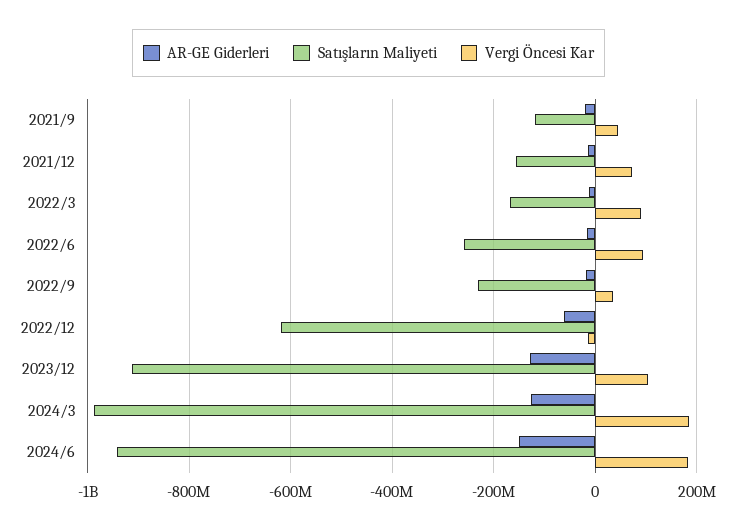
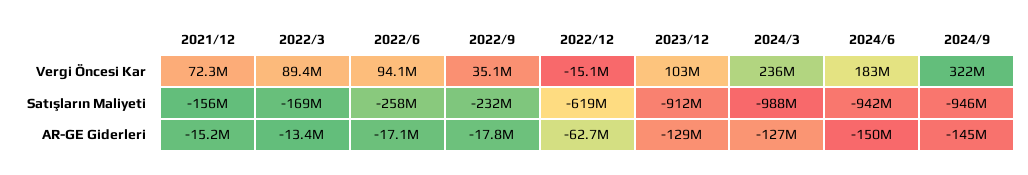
AR-GE Giderleri, 2021/9: -20000000 -> none
Satışların Maliyeti, 2021/9: -120000000 -> none
Vergi Öncesi Kar, 2021/9: 40000000 -> none
Vergi Öncesi Kar, 2024/3: 180000000 -> 236000000
Vergi Öncesi Kar, 2024/9: none -> 322000000
Satışların Maliyeti, 2024/9: none -> -946000000
AR-GE Giderleri, 2024/9: none -> -145000000

